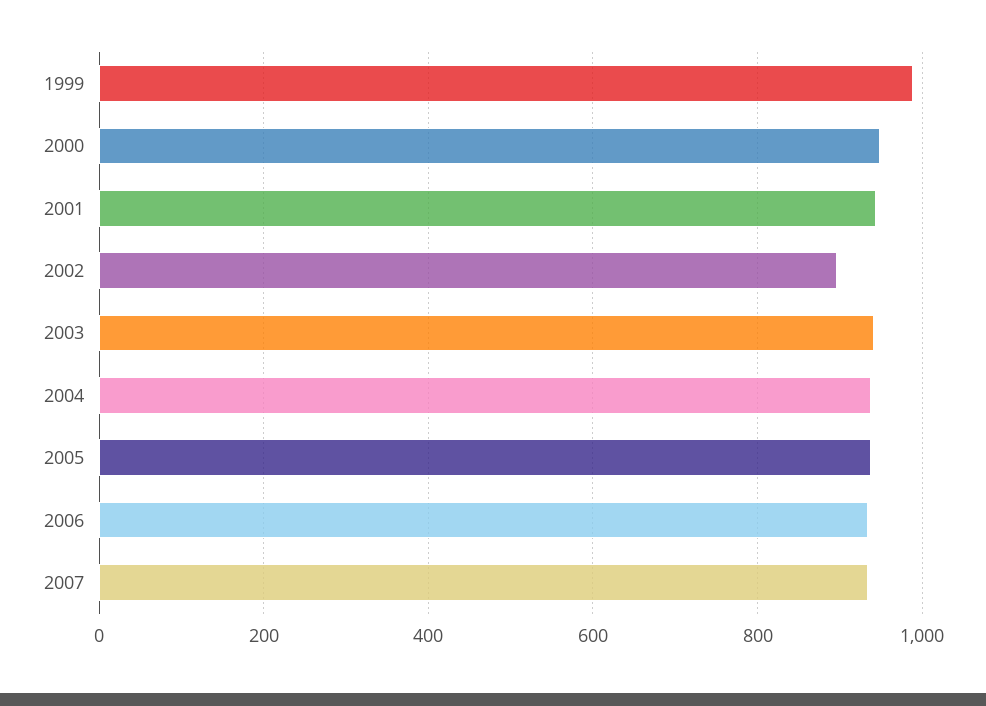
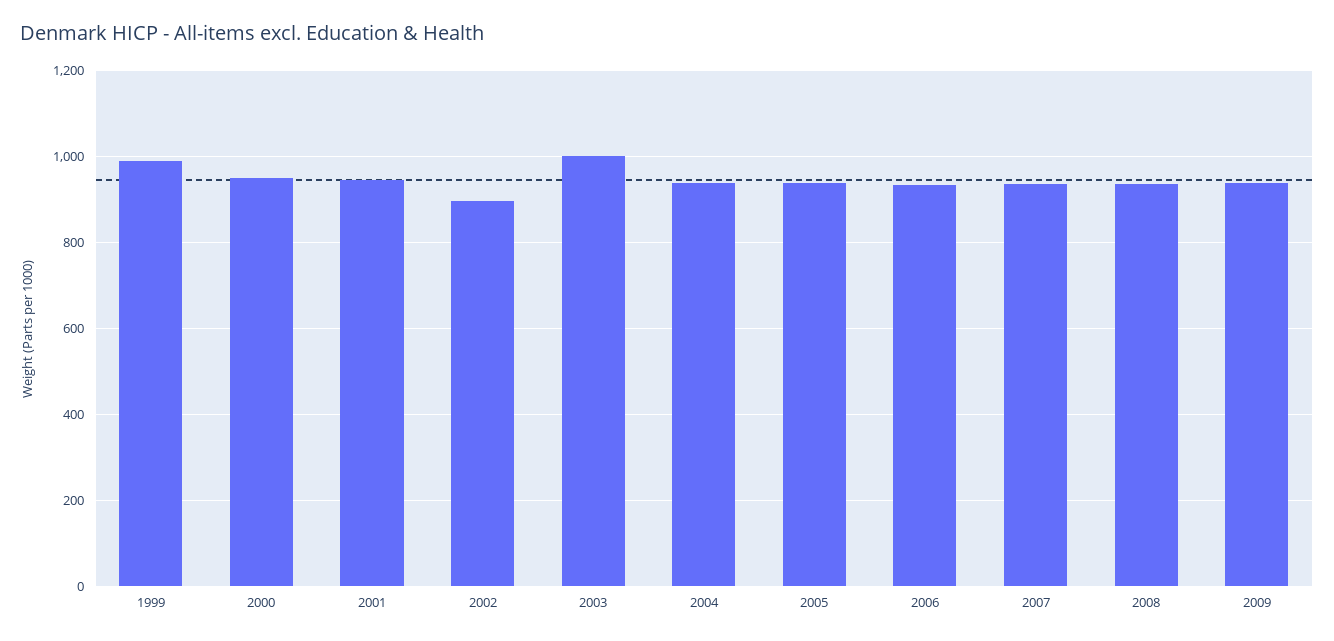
2003: 940 -> 1000
2008: none -> 940
2009: none -> 940

